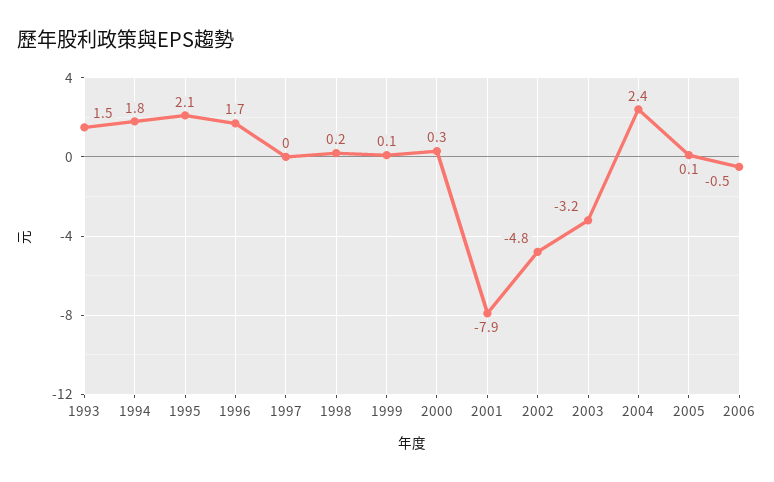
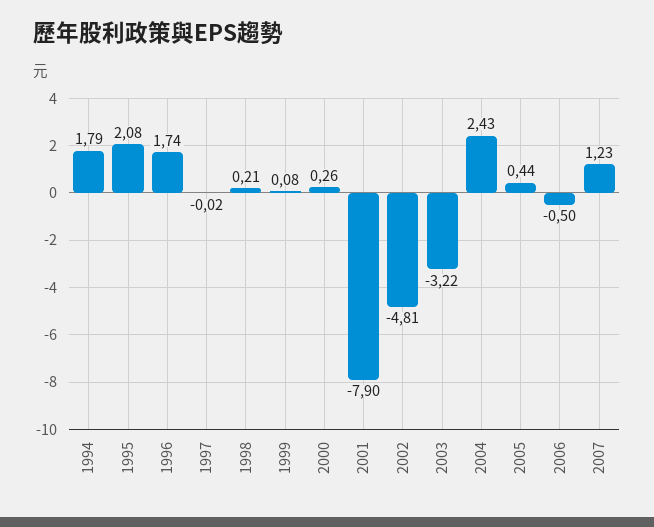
1993: 1.5 -> none
2005: 0.1 -> 0.44
2007: none -> 1.23

